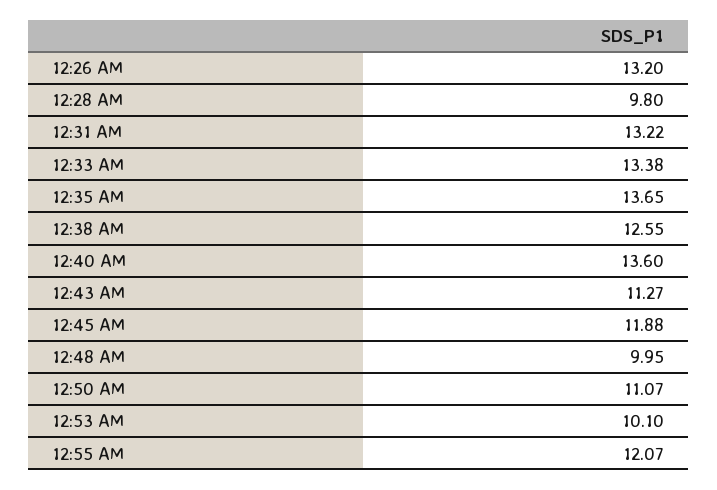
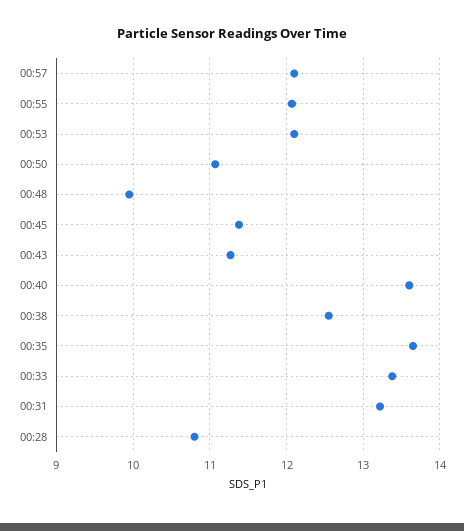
12:26 AM: 13.2 -> none
12:28 AM: 9.8 -> 10.8
12:45 AM: 11.88 -> 11.4
12:53 AM: 10.1 -> 12.1
00:57: none -> 12.1

